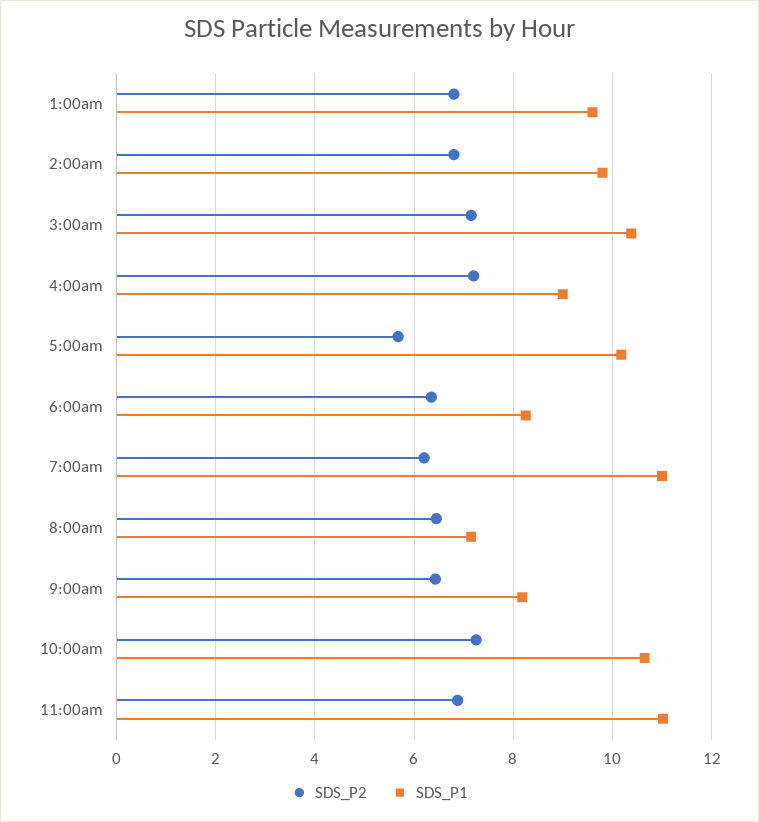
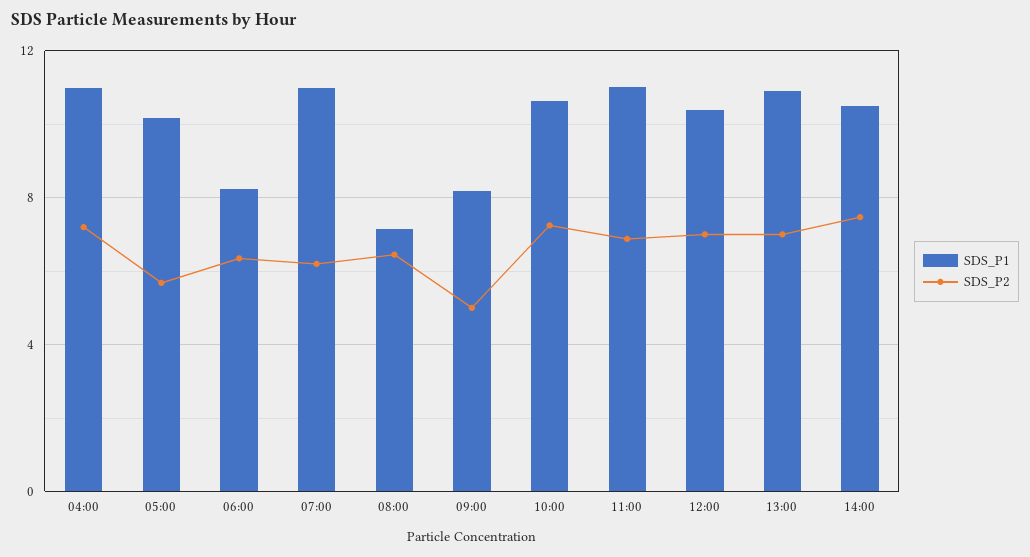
SDS_P2, 1:00am: 6.8 -> none
SDS_P1, 1:00am: 9.6 -> none
SDS_P2, 2:00am: 6.8 -> none
SDS_P1, 2:00am: 9.8 -> none
SDS_P2, 3:00am: 7.2 -> none
SDS_P1, 3:00am: 10.4 -> none
SDS_P1, 4:00am: 9 -> 11
SDS_P2, 9:00am: 6.4 -> 5
SDS_P1, 12:00: none -> 10.5
SDS_P2, 12:00: none -> 7
SDS_P1, 13:00: none -> 11
SDS_P2, 13:00: none -> 7
SDS_P1, 14:00: none -> 10.5
SDS_P2, 14:00: none -> 7.5

